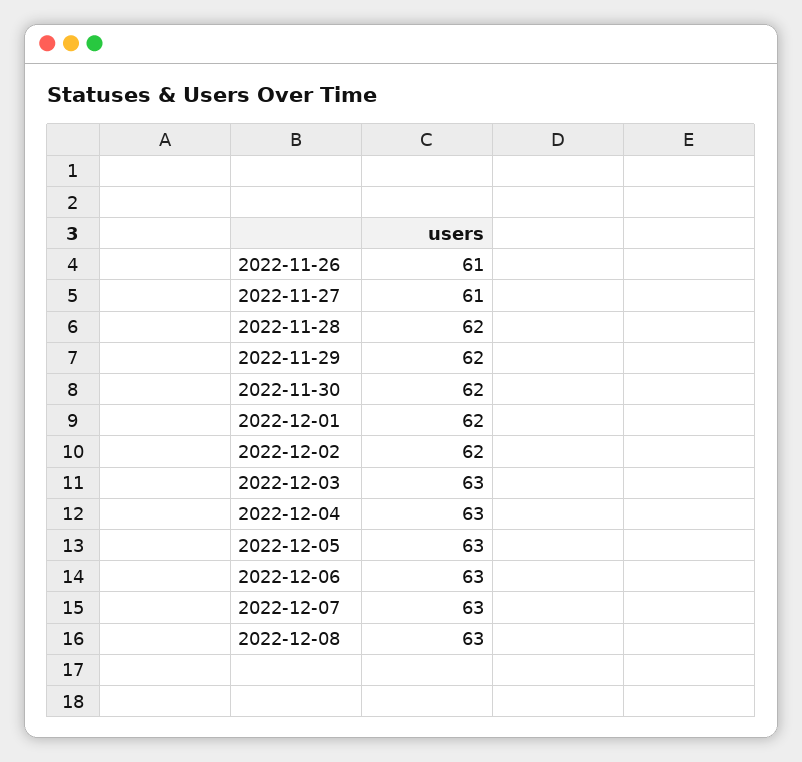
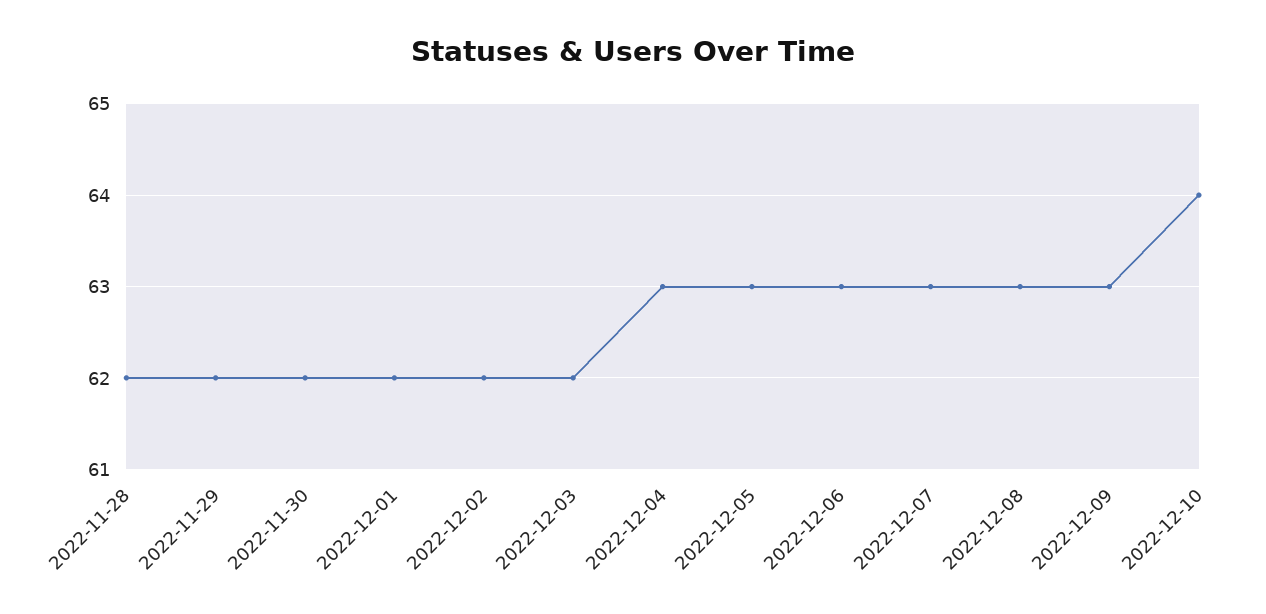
2022-11-26: 61 -> none
2022-11-27: 61 -> none
2022-12-03: 63 -> 62
2022-12-09: none -> 63
2022-12-10: none -> 64

